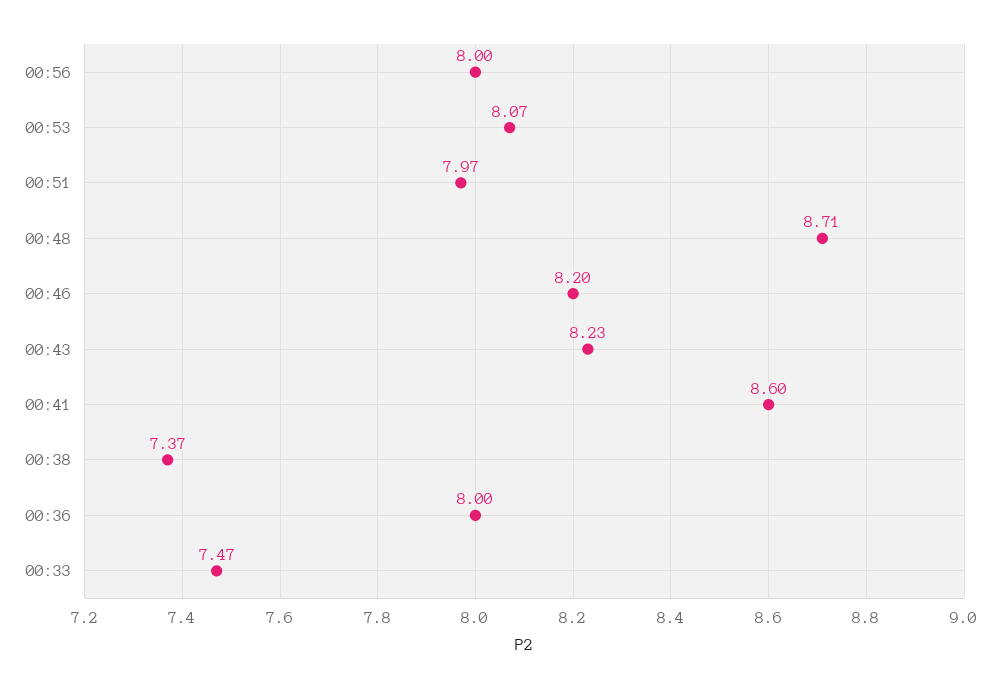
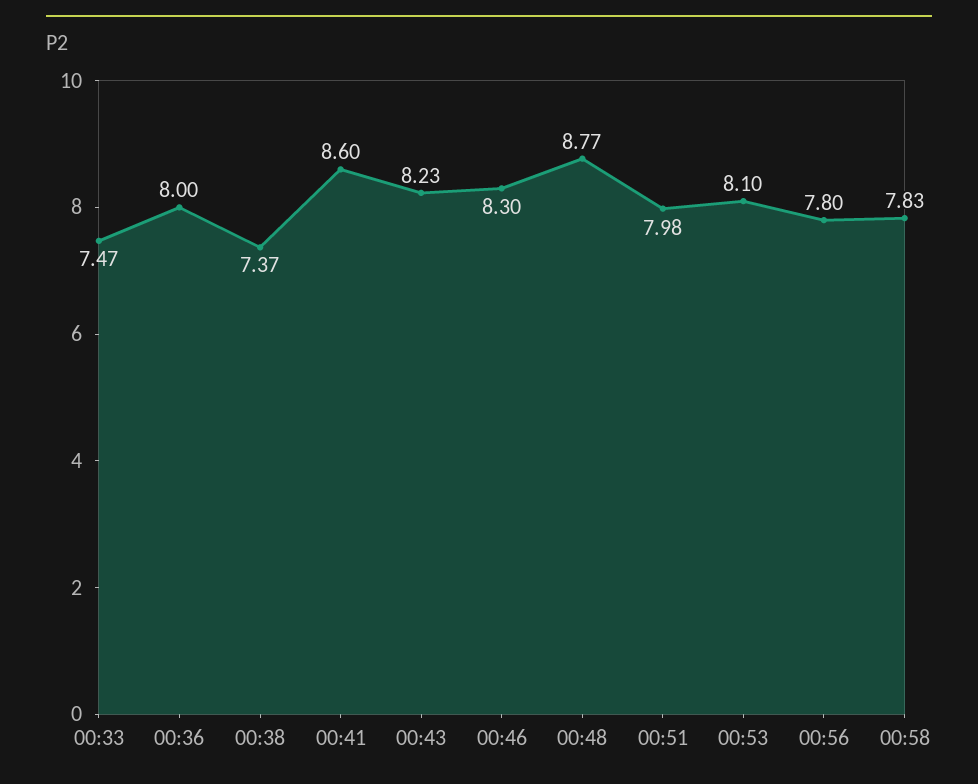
00:56: 8 -> 7.8
00:53: 8.07 -> 8.1
00:51: 7.97 -> 7.98
00:48: 8.71 -> 8.77
00:46: 8.2 -> 8.3
00:58: none -> 7.83

